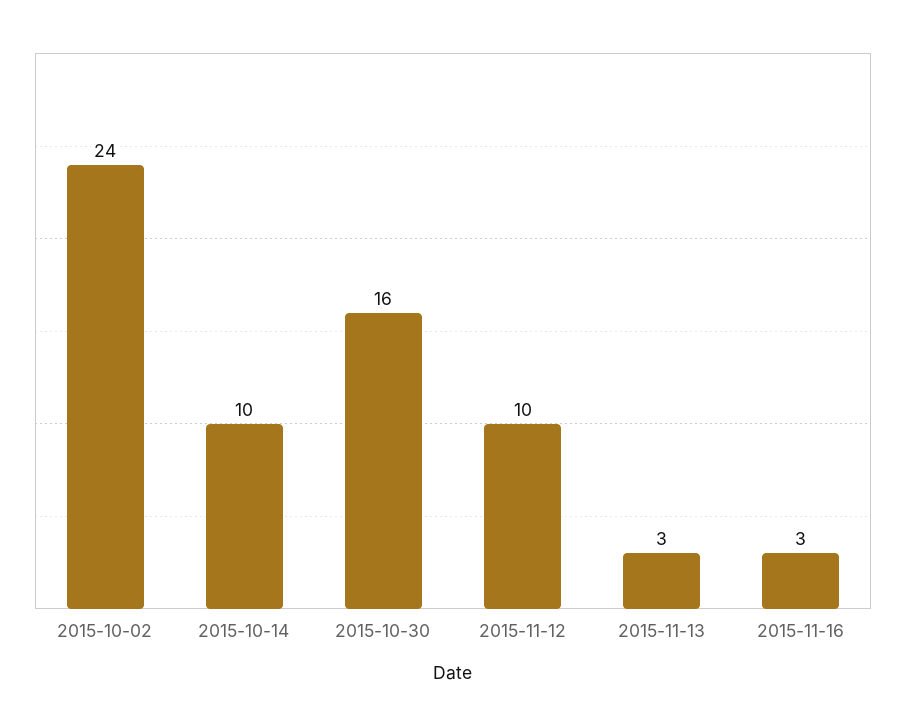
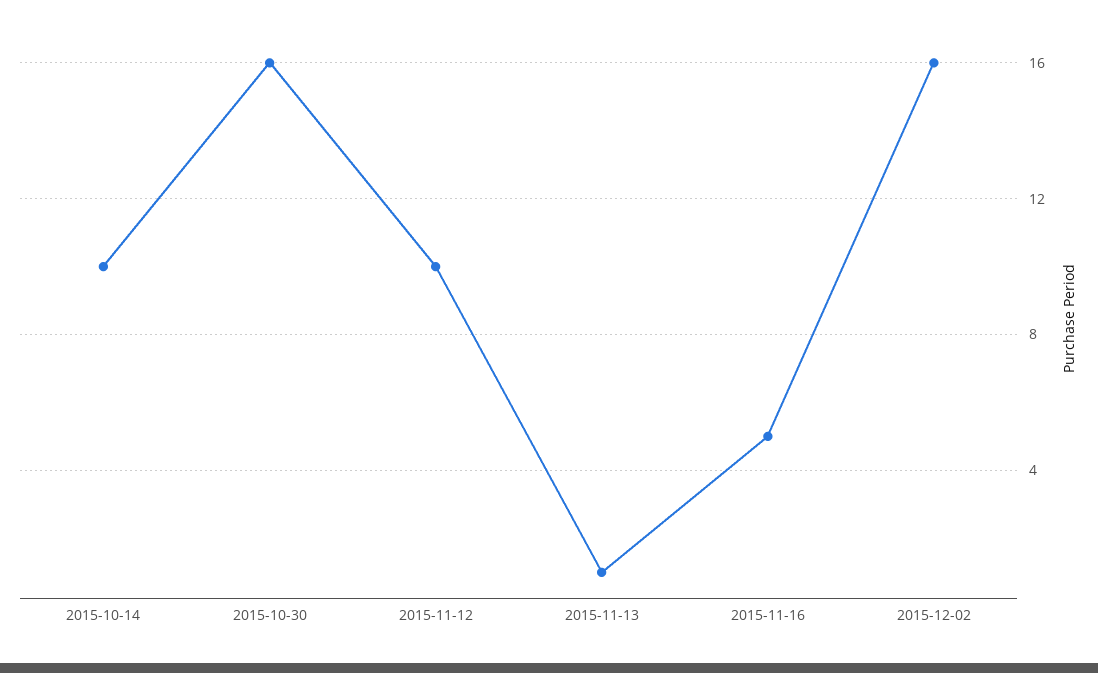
2015-10-02: 24 -> none
2015-11-13: 3 -> 1
2015-11-16: 3 -> 5
2015-12-02: none -> 16

